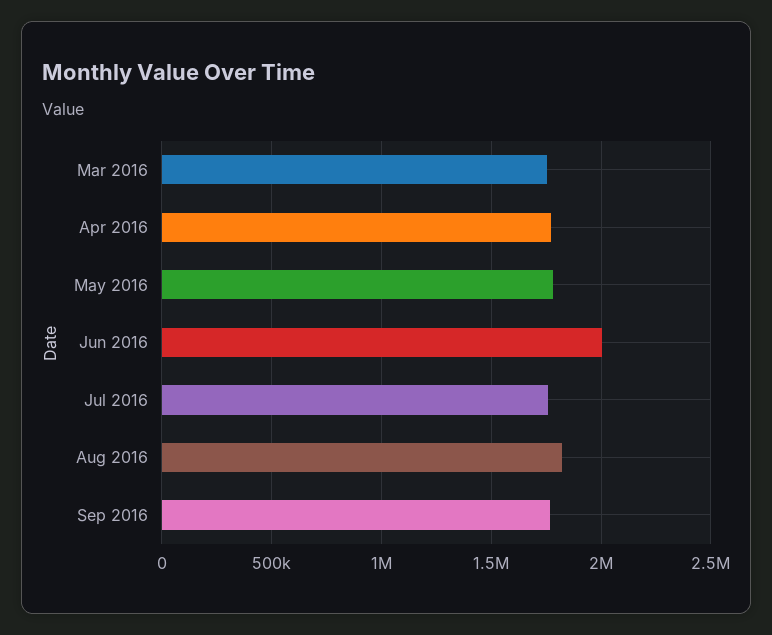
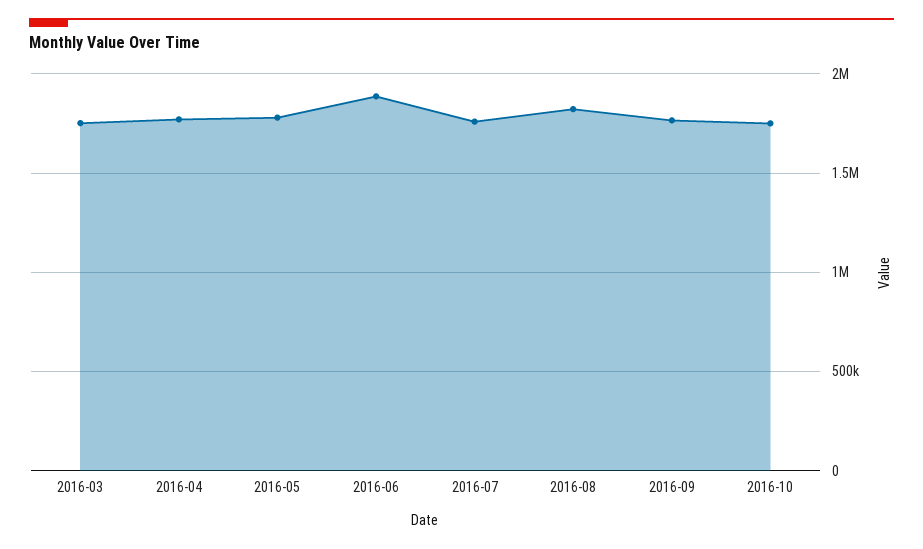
Jun 2016: 2000000 -> 1900000
2016-10: none -> 1750000

